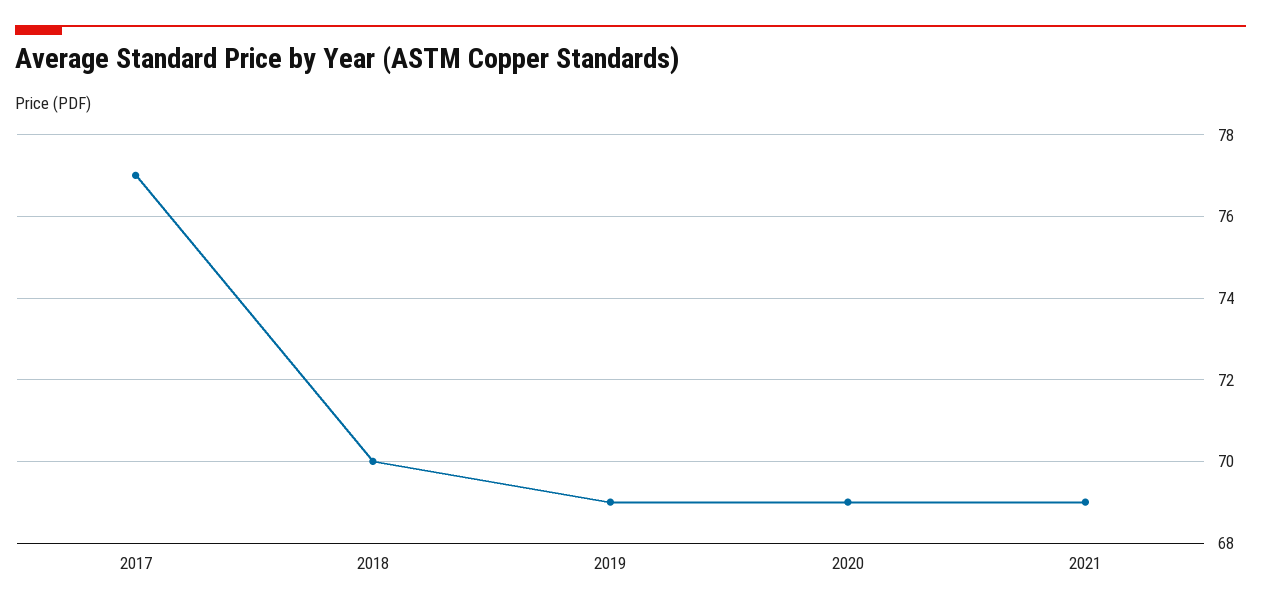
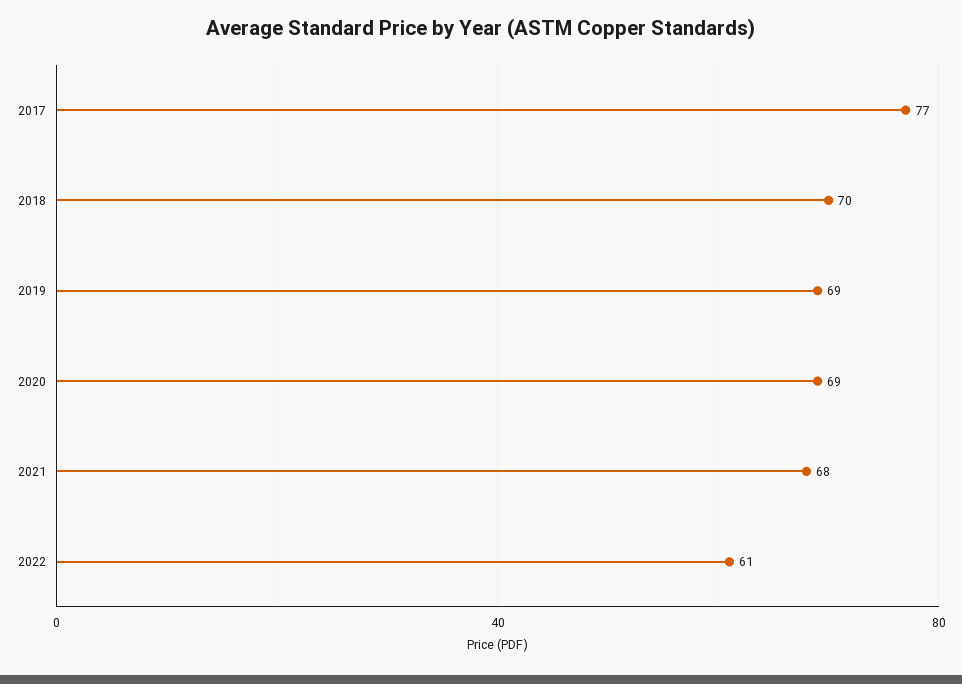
2021: 69 -> 68
2022: none -> 61

